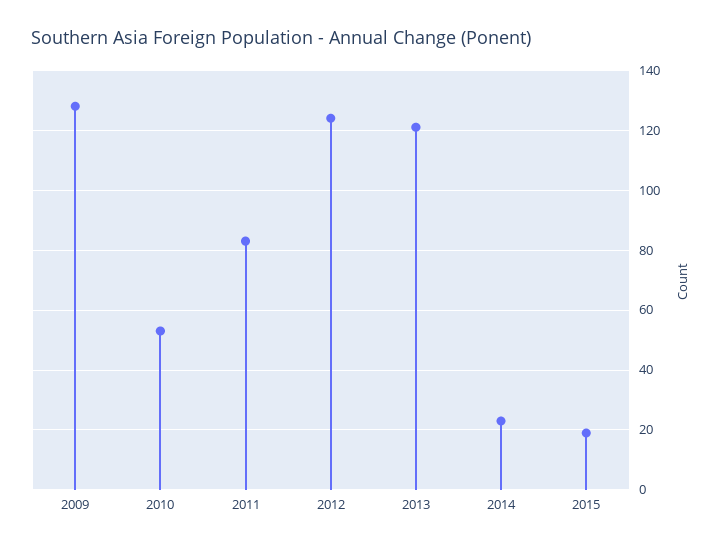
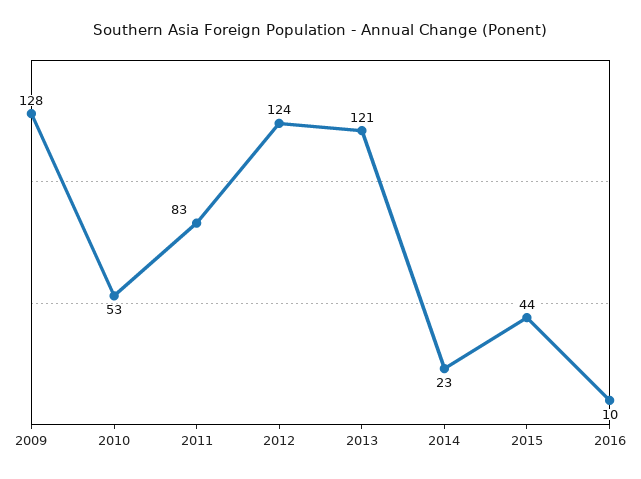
2015: 20 -> 44
2016: none -> 10

